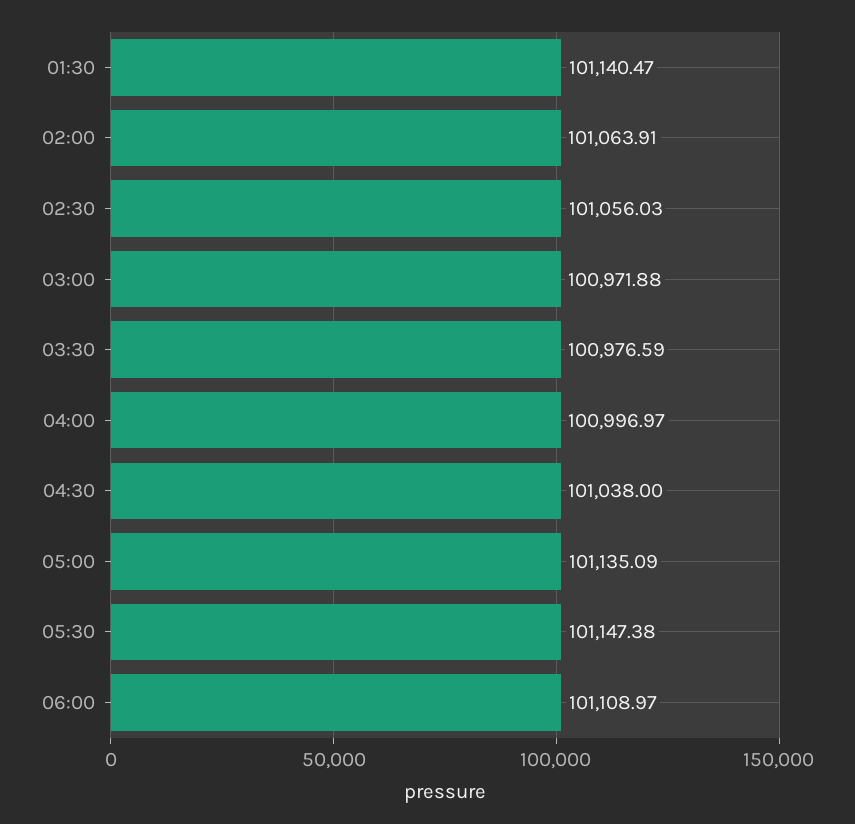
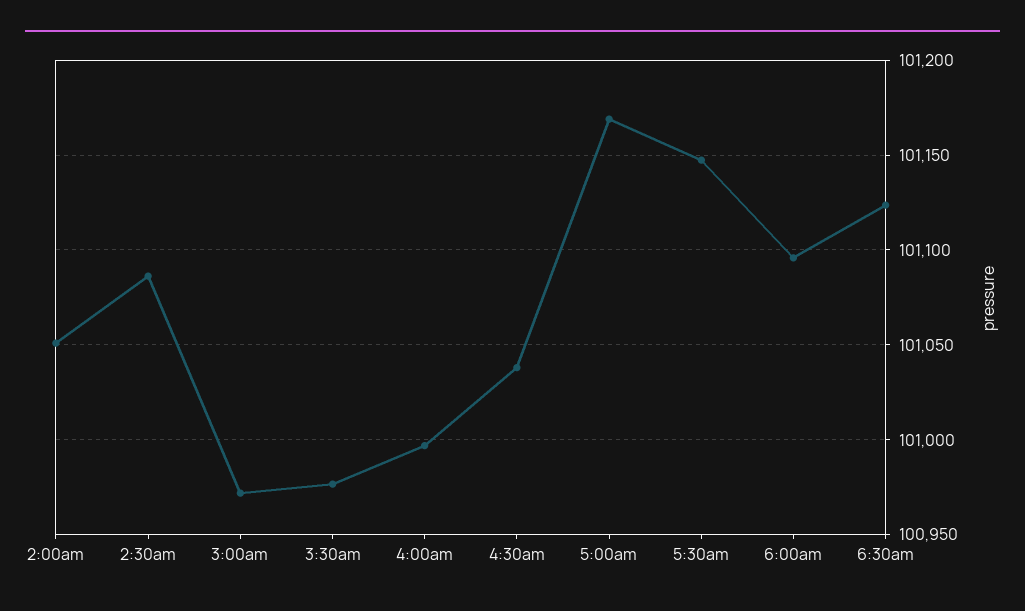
01:30: 101140.47 -> none
02:00: 101063.91 -> 101050
02:30: 101056.03 -> 101085
05:00: 101135.09 -> 101170
06:00: 101108.97 -> 101095
6:30am: none -> 101125

